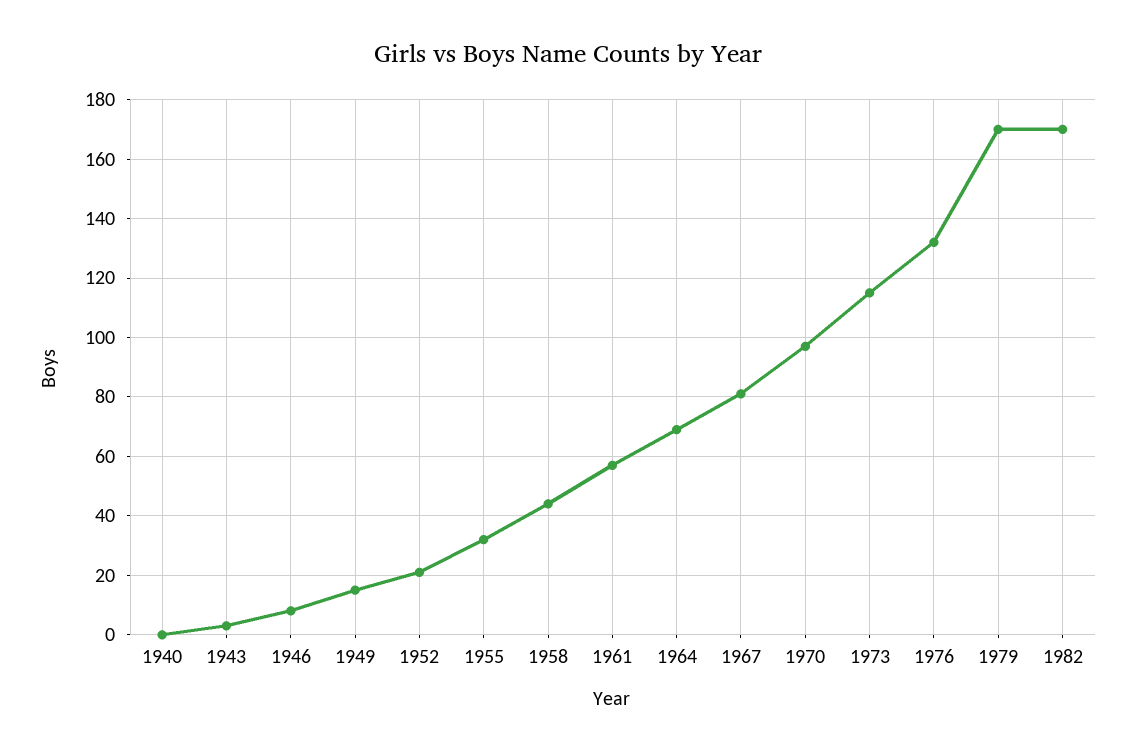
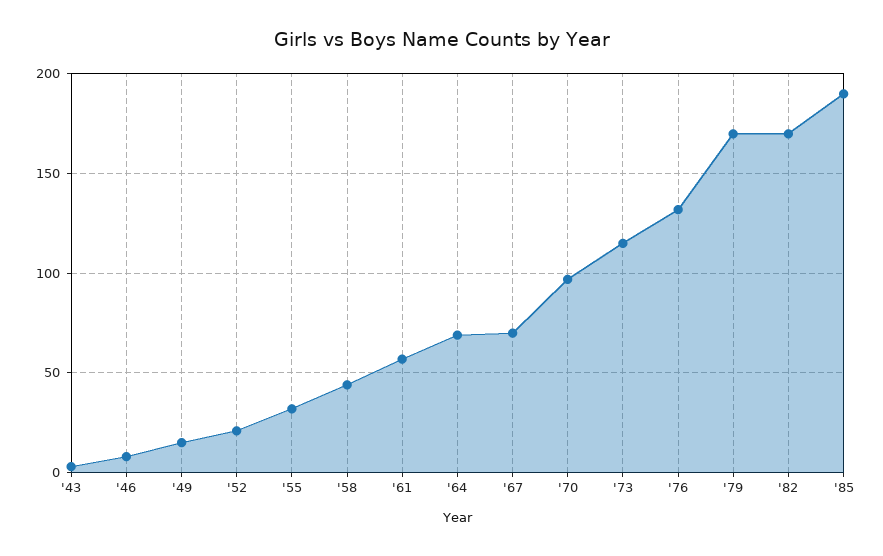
1940: 0 -> none
1967: 80 -> 70
'85: none -> 190

